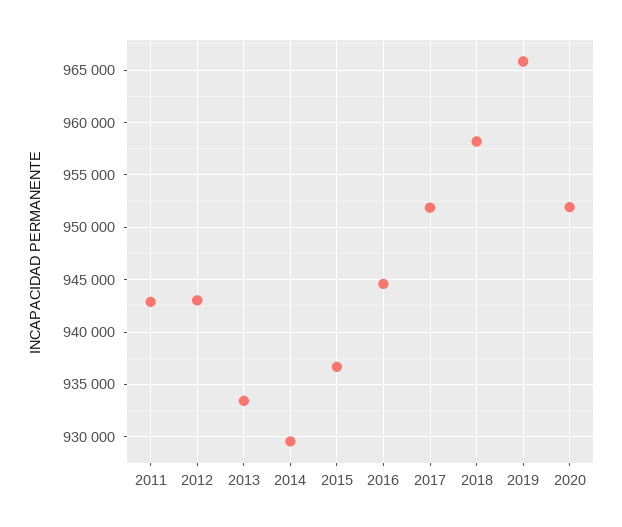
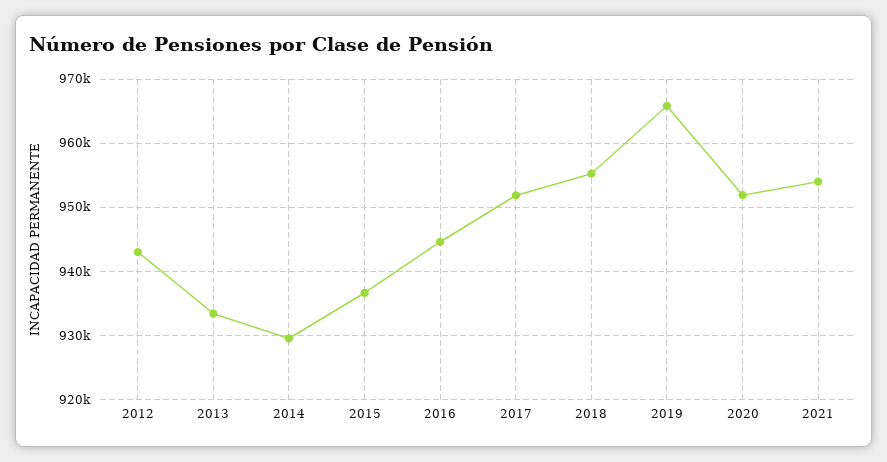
2011: 943000 -> none
2018: 958000 -> 955000
2021: none -> 954000

